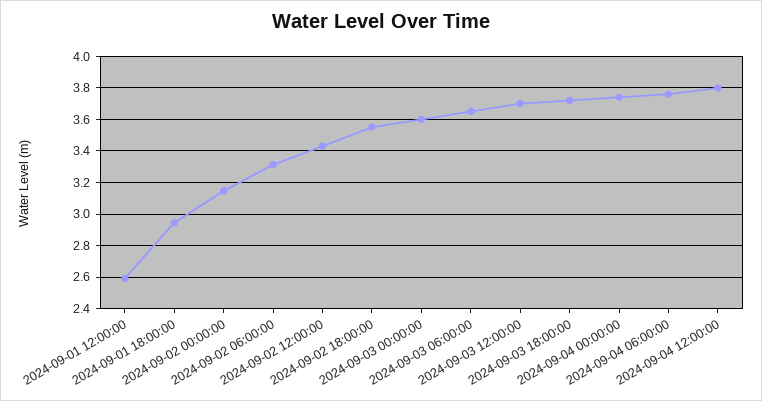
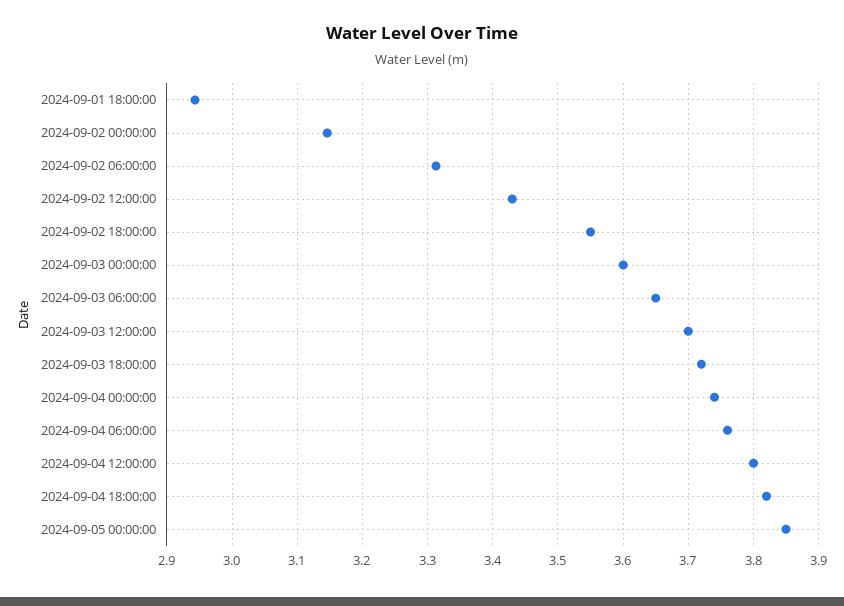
2024-09-01 12:00:00: 2.6 -> none
2024-09-04 18:00:00: none -> 3.82
2024-09-05 00:00:00: none -> 3.85

